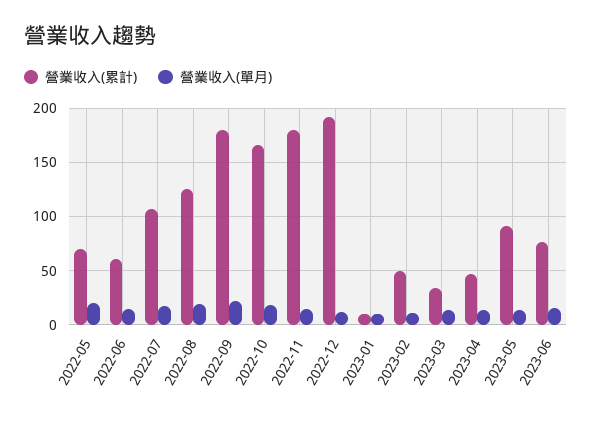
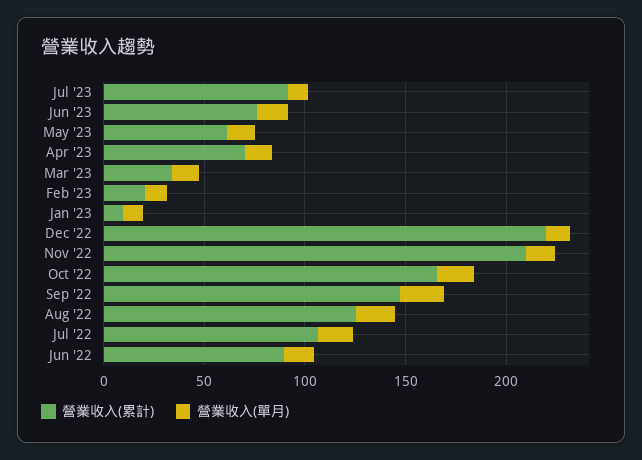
營業收入(累計), 2022-05: 70 -> none
營業收入(單月), 2022-05: 20 -> none
營業收入(累計), 2022-06: 60 -> 90
營業收入(累計), 2022-09: 180 -> 150
營業收入(累計), 2022-11: 180 -> 210
營業收入(累計), 2022-12: 190 -> 220
營業收入(累計), 2023-02: 50 -> 20
營業收入(累計), 2023-04: 50 -> 70
營業收入(累計), 2023-05: 90 -> 60
營業收入(累計), Jul '23: none -> 90
營業收入(單月), Jul '23: none -> 10

